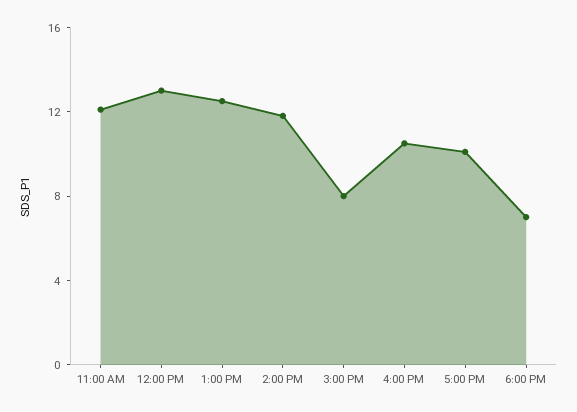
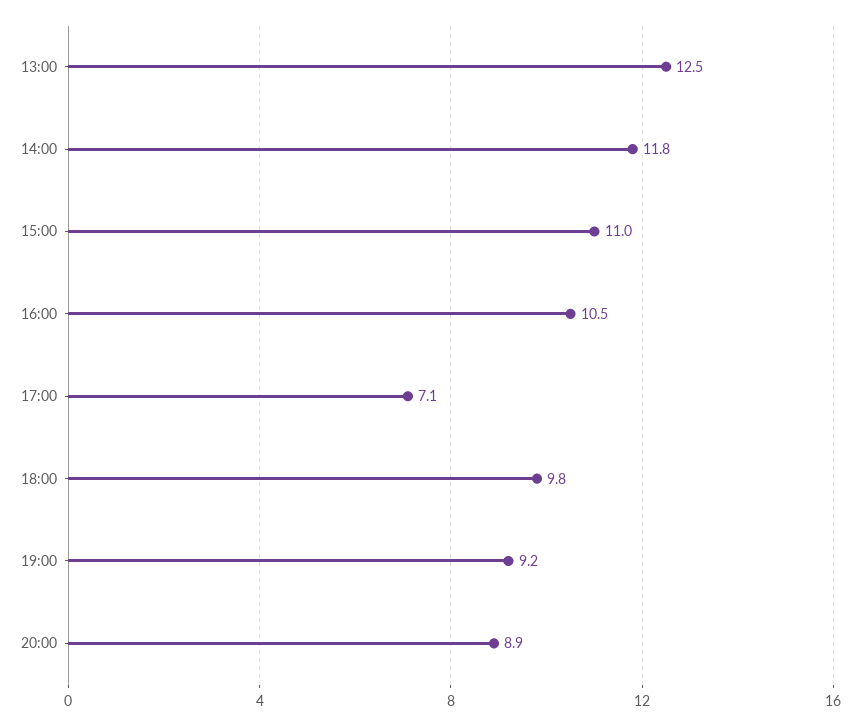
11:00 AM: 12 -> none
12:00 PM: 13 -> none
3:00 PM: 8 -> 11
5:00 PM: 10 -> 7.1
6:00 PM: 7 -> 9.8
19:00: none -> 9.2
20:00: none -> 8.9

